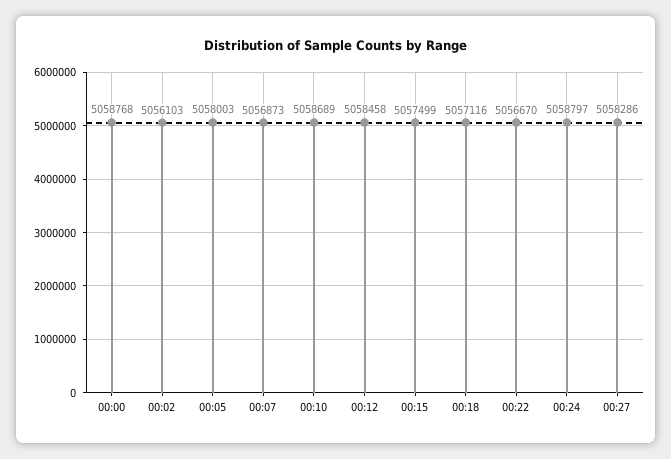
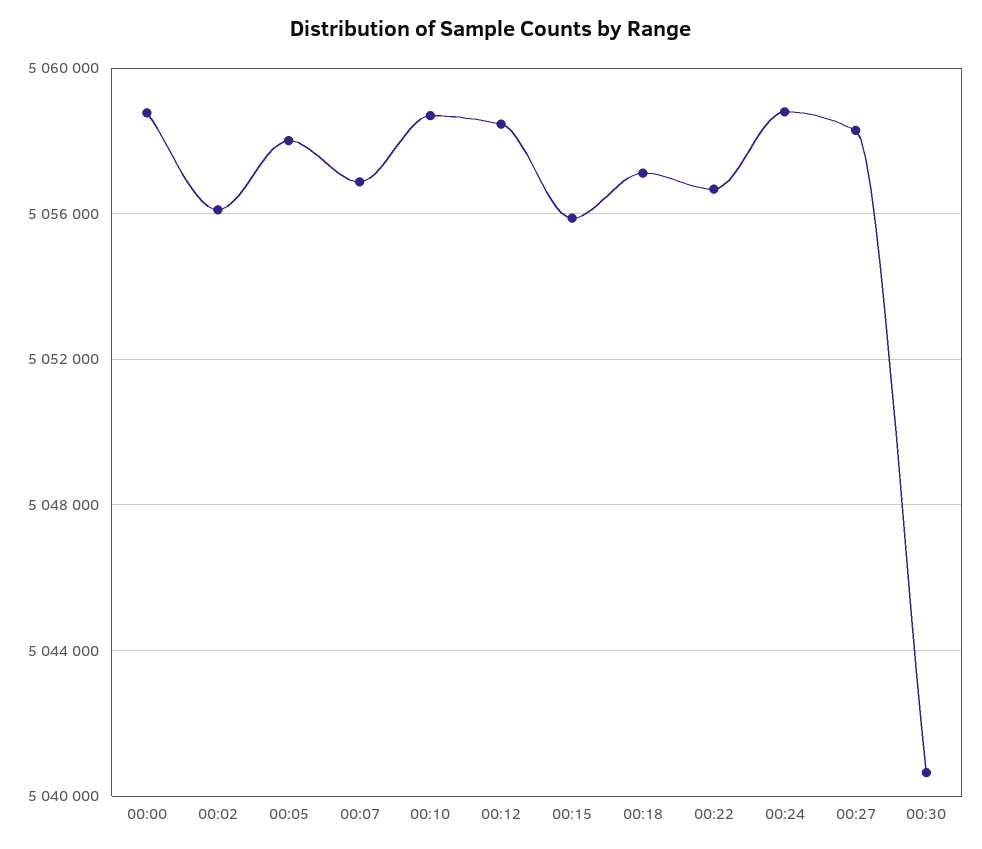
00:15: 5057499 -> 5056000
00:30: none -> 5040500

